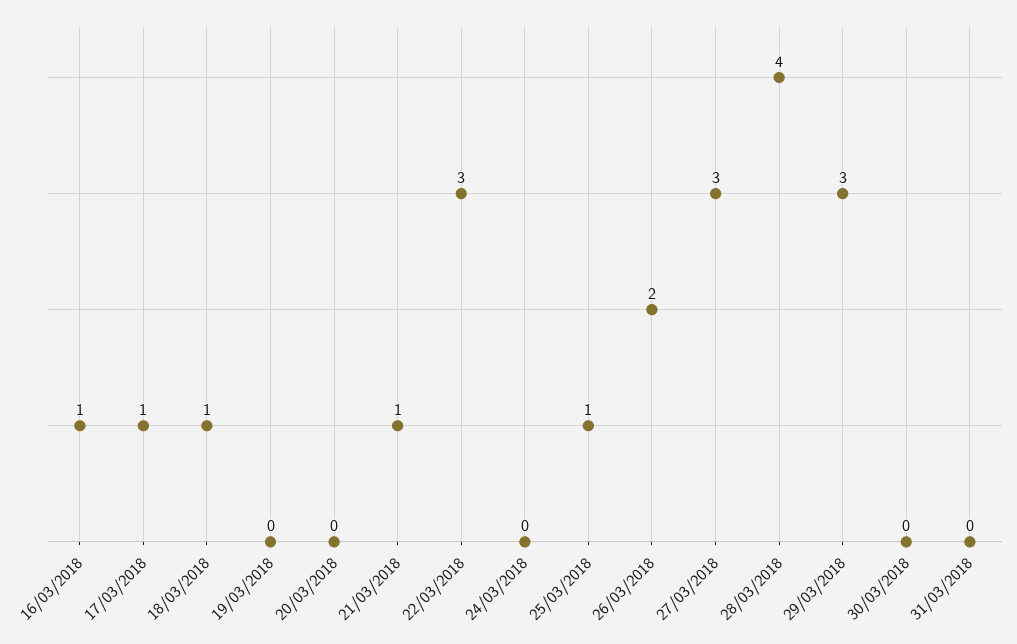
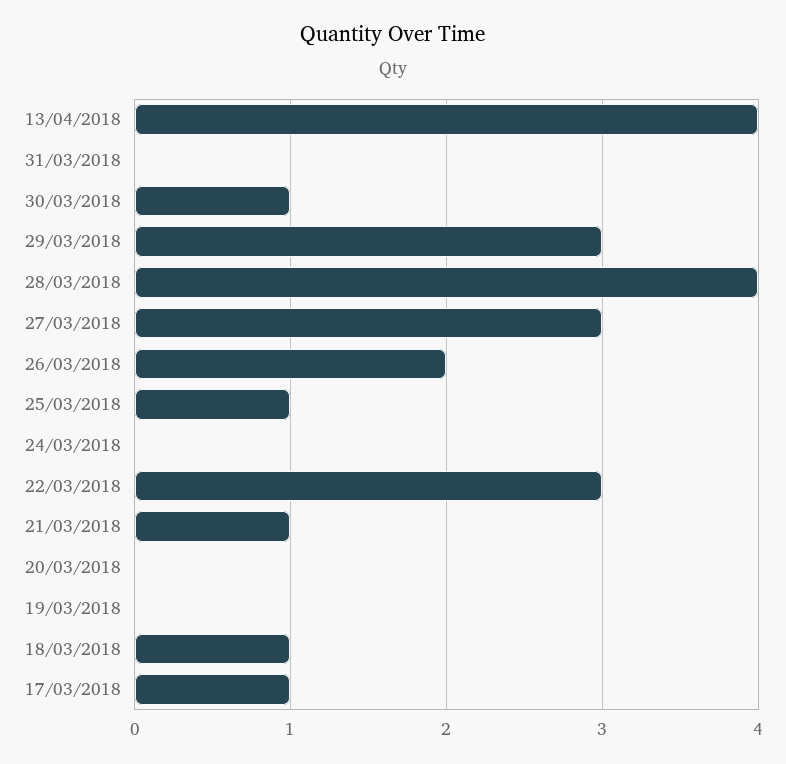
16/03/2018: 1 -> none
30/03/2018: 0 -> 1
13/04/2018: none -> 4

